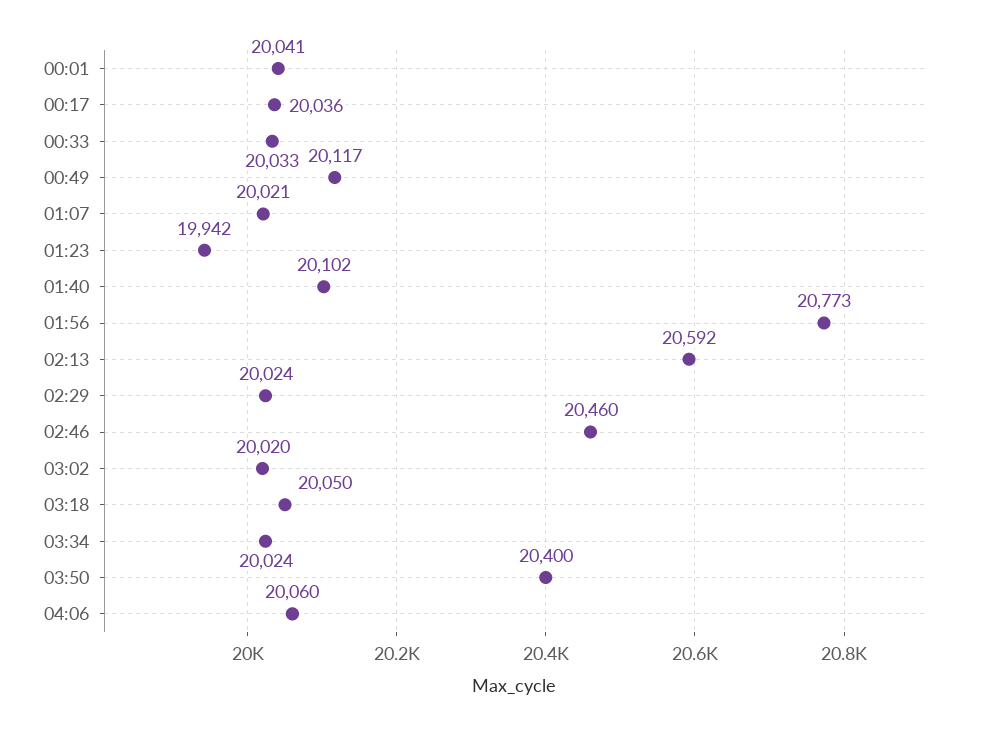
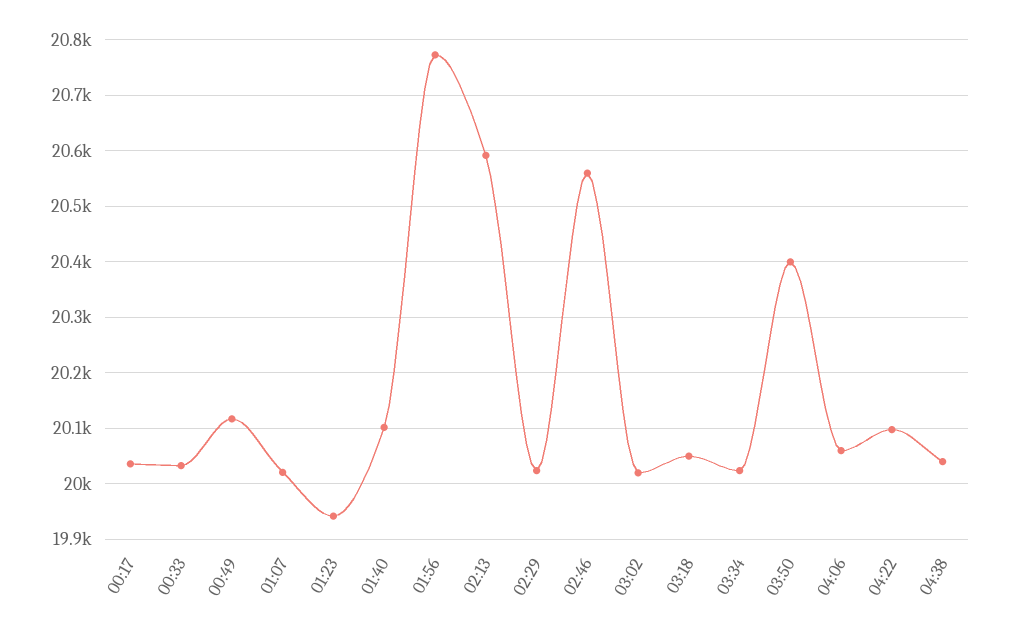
00:01: 20041 -> none
02:46: 20460 -> 20560
04:22: none -> 20100
04:38: none -> 20040

